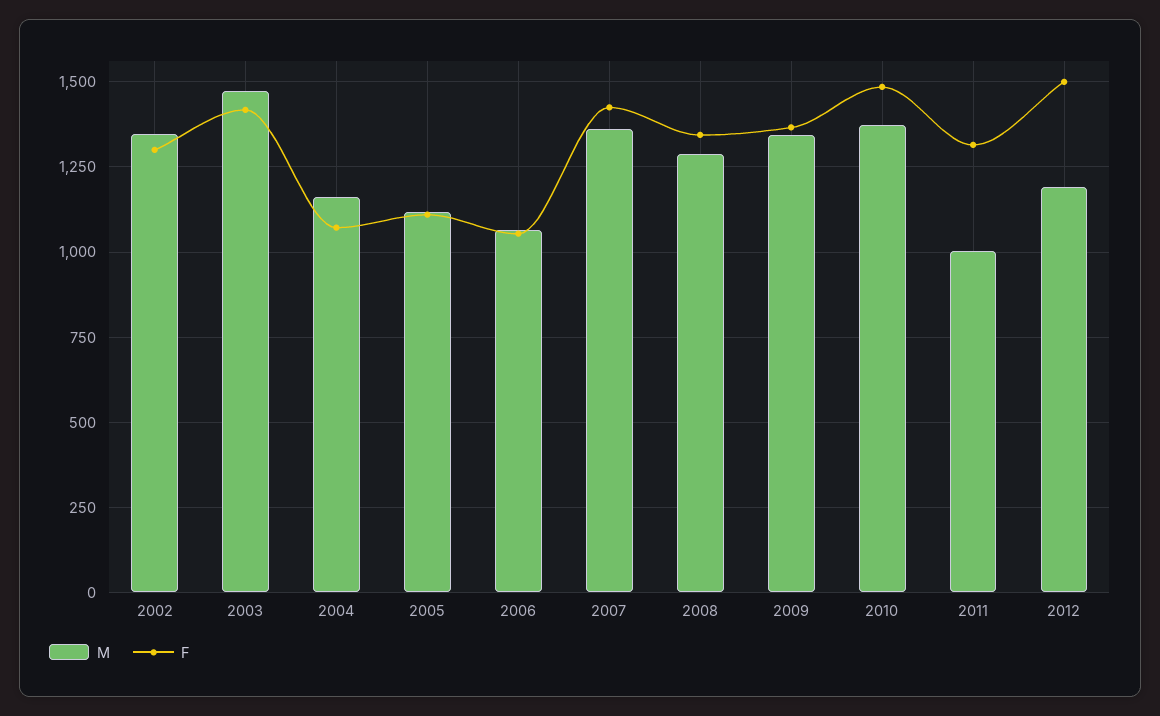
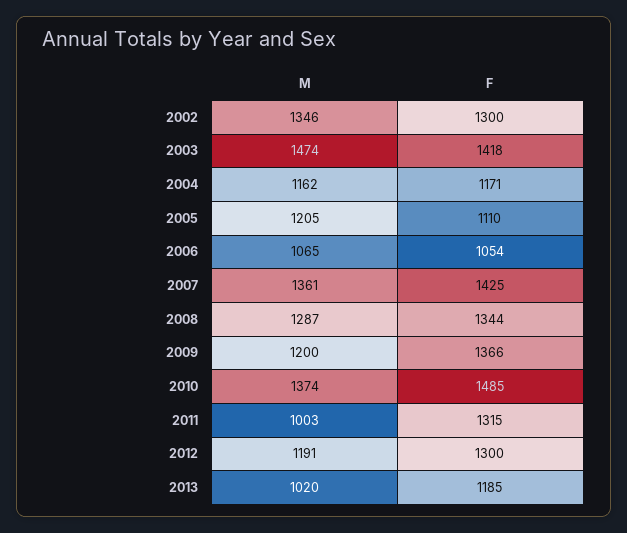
F, 2004: 1075 -> 1171
M, 2005: 1125 -> 1205
M, 2009: 1350 -> 1200
F, 2012: 1500 -> 1300
M, 2013: none -> 1020
F, 2013: none -> 1185

